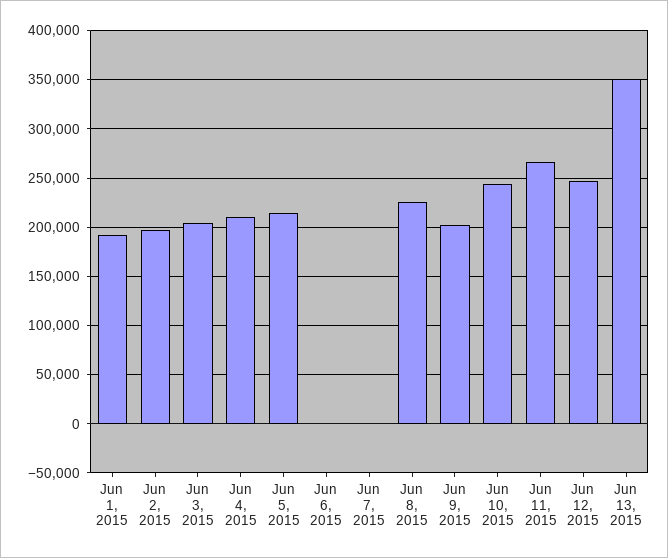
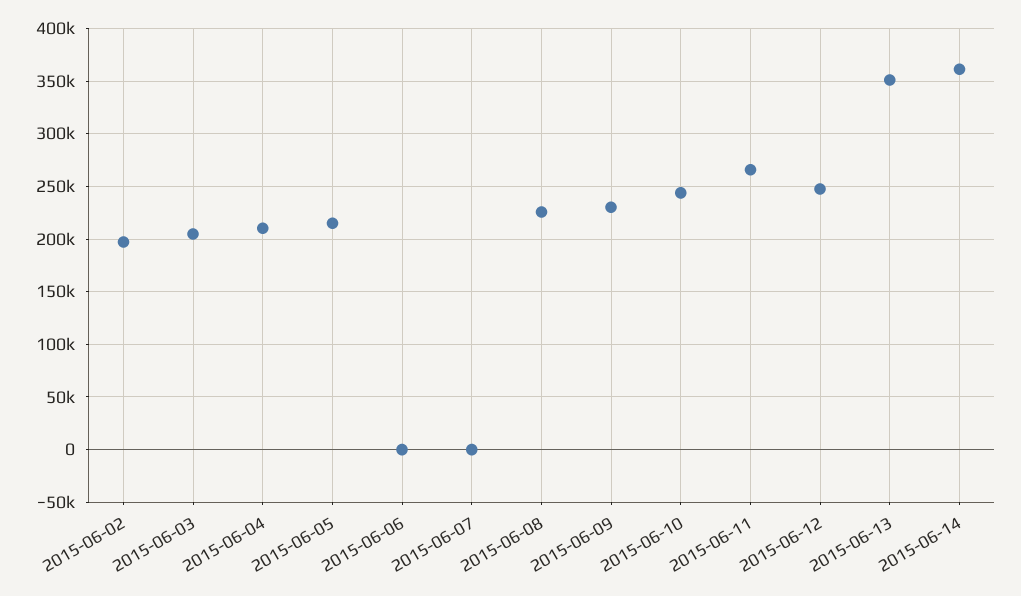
Jun 1, 2015: 190000 -> none
Jun 9, 2015: 200000 -> 230000
2015-06-14: none -> 360000

